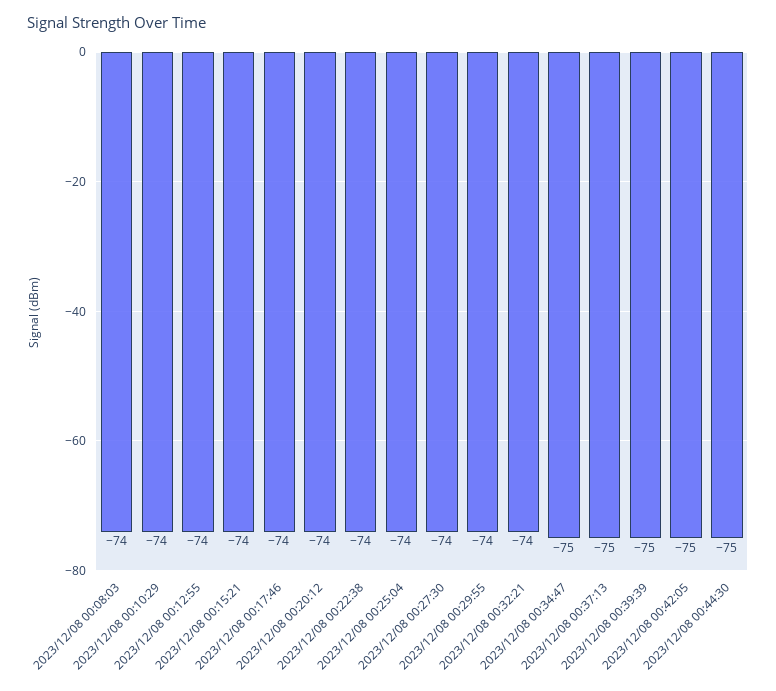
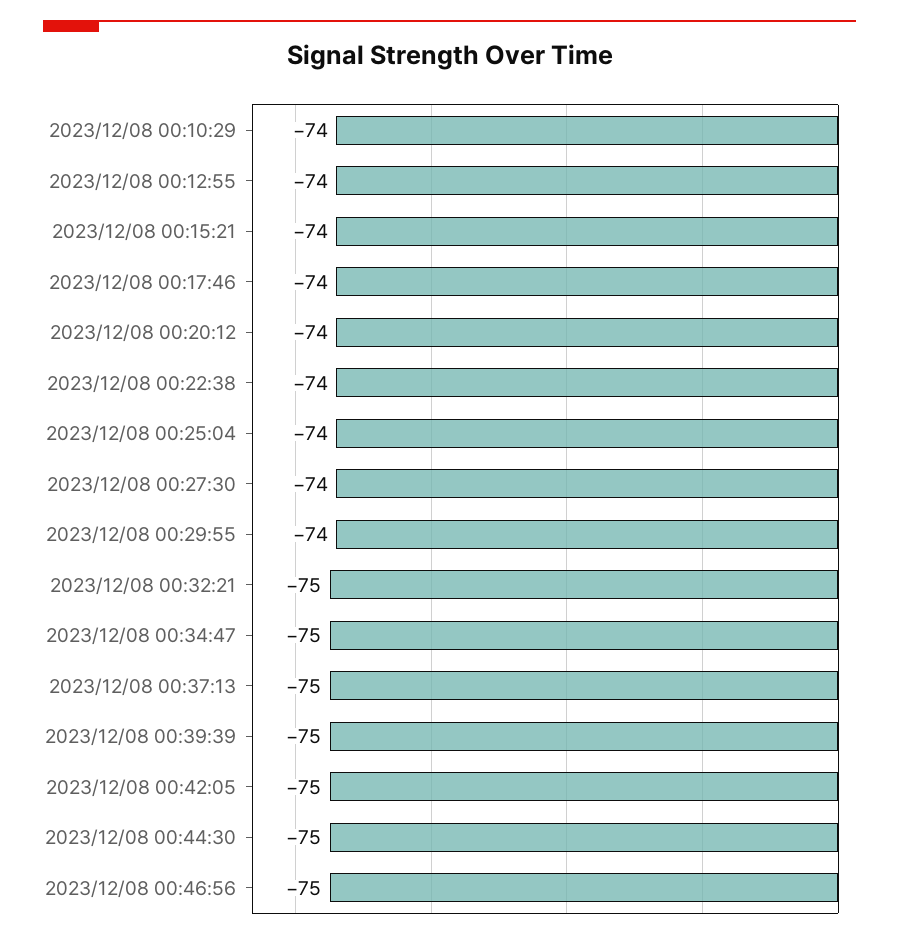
2023/12/08 00:08:03: -74 -> none
2023/12/08 00:32:21: -74 -> -75
2023/12/08 00:46:56: none -> -75

